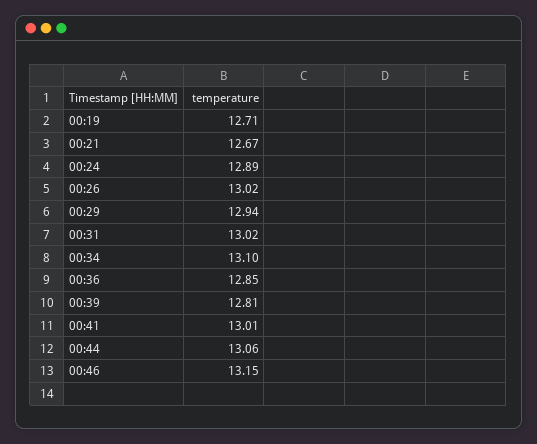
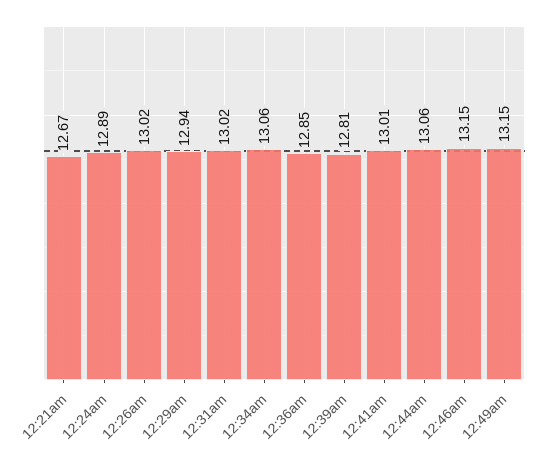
00:19: 12.71 -> none
00:34: 13.1 -> 13.06
12:49am: none -> 13.15

